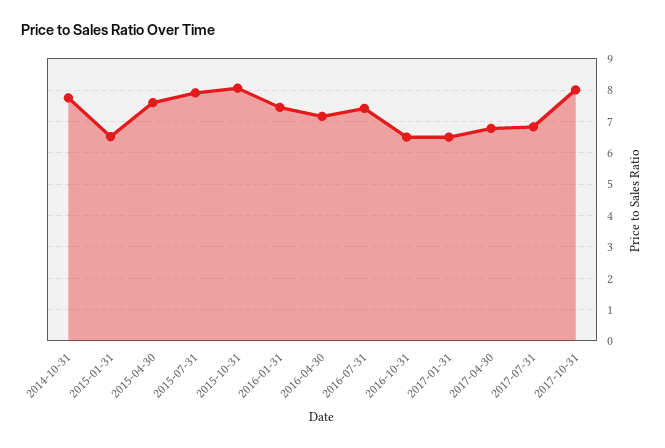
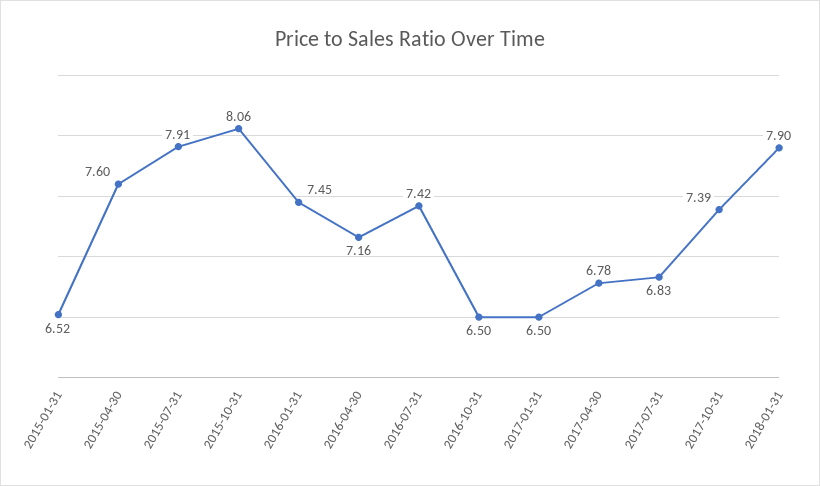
2014-10-31: 7.8 -> none
2017-10-31: 8 -> 7.39
2018-01-31: none -> 7.9

